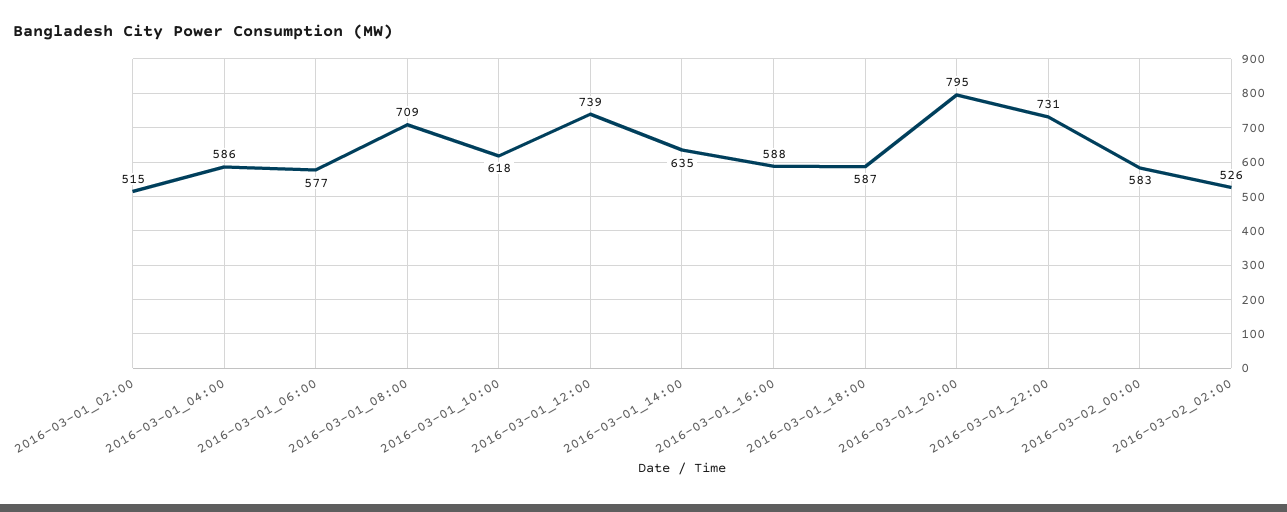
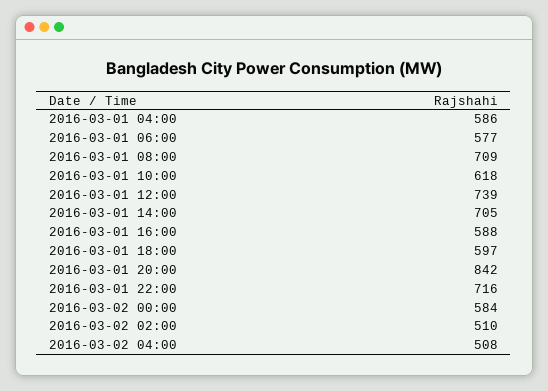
2016-03-01_02:00: 515 -> none
2016-03-01_14:00: 635 -> 705
2016-03-01_18:00: 587 -> 597
2016-03-01_20:00: 795 -> 842
2016-03-01_22:00: 731 -> 716
2016-03-02_00:00: 583 -> 584
2016-03-02_02:00: 526 -> 510
2016-03-02 04:00: none -> 508

